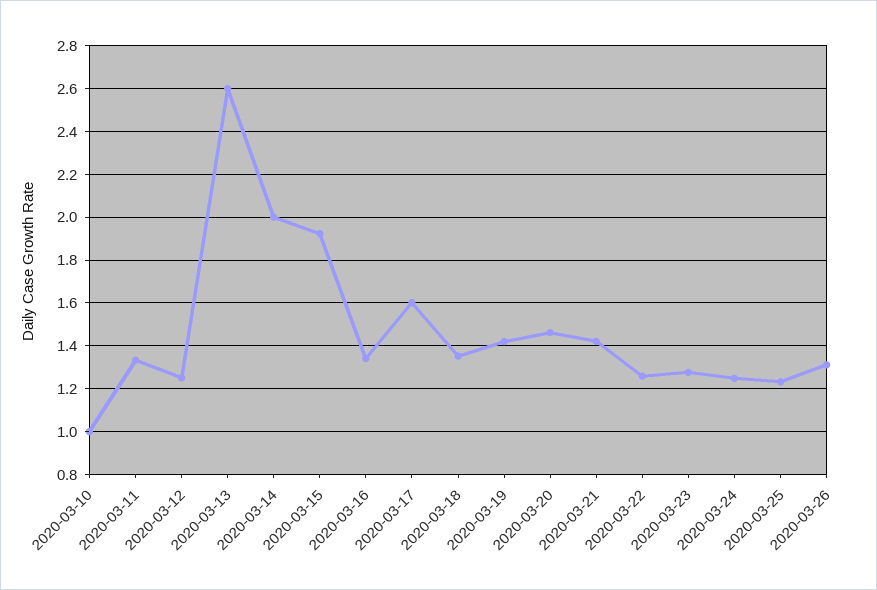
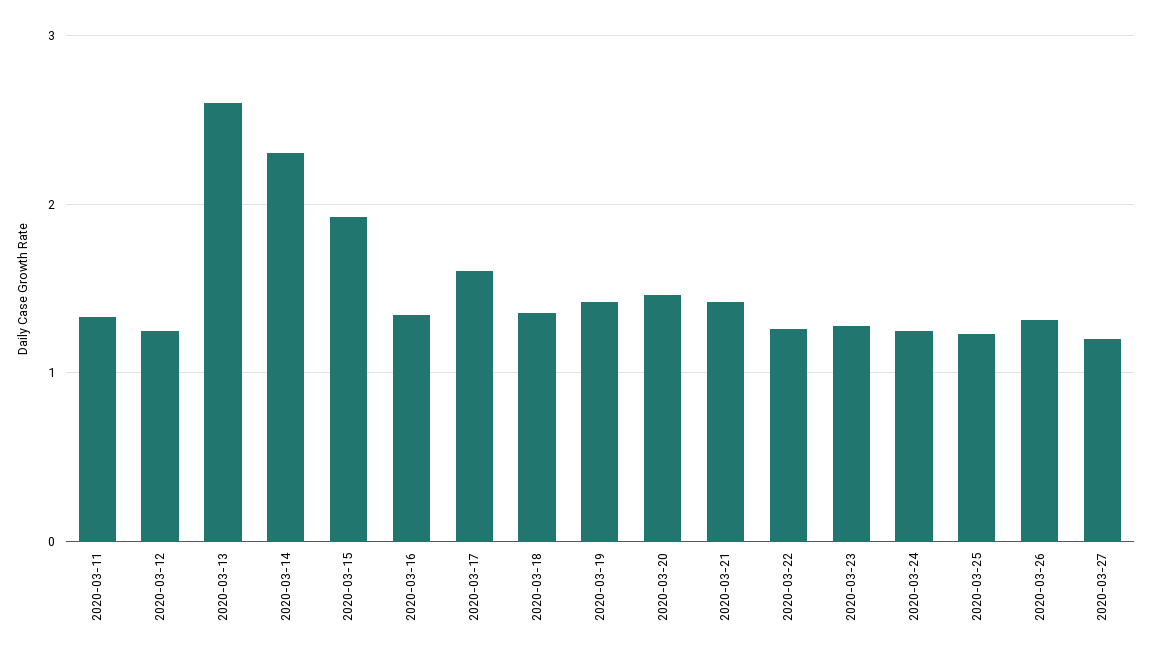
2020-03-10: 1 -> none
2020-03-14: 2 -> 2.3
2020-03-27: none -> 1.2

